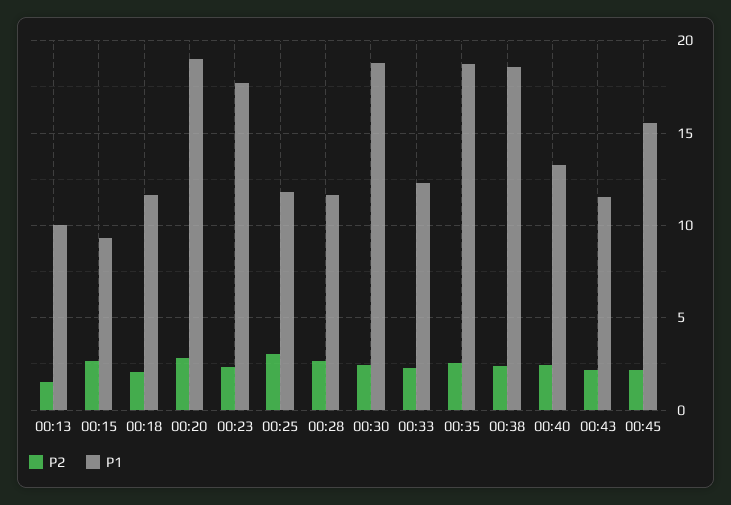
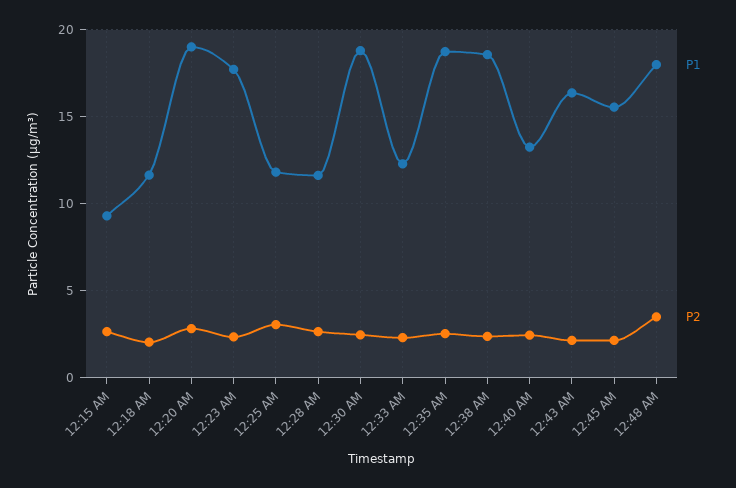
P2, 00:13: 1.5 -> none
P1, 00:13: 10 -> none
P1, 00:43: 11.5 -> 16.5
P1, 12:48 AM: none -> 18
P2, 12:48 AM: none -> 3.5

